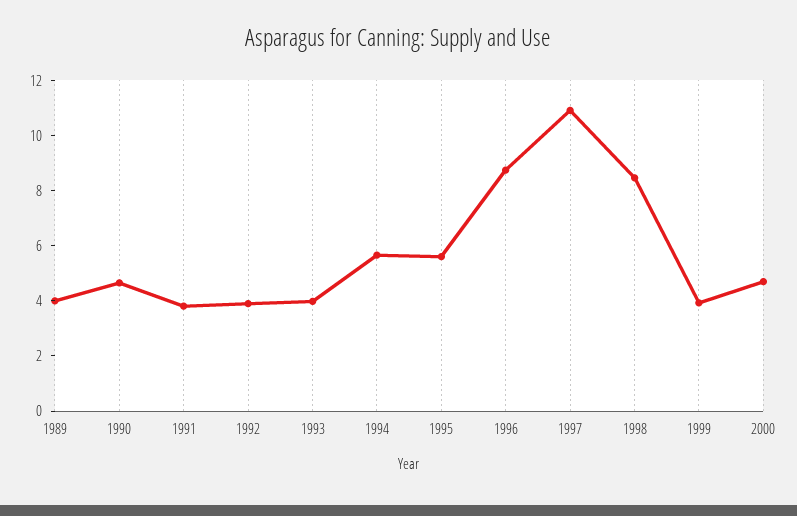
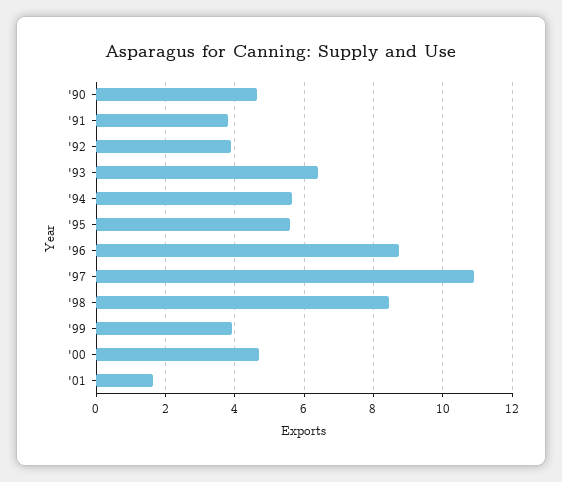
1989: 4 -> none
1993: 4 -> 6.4
'01: none -> 1.6

